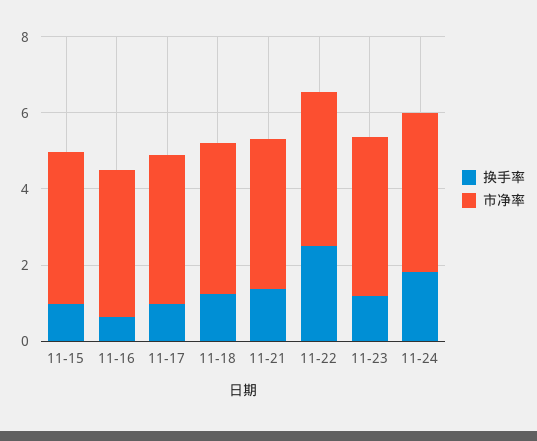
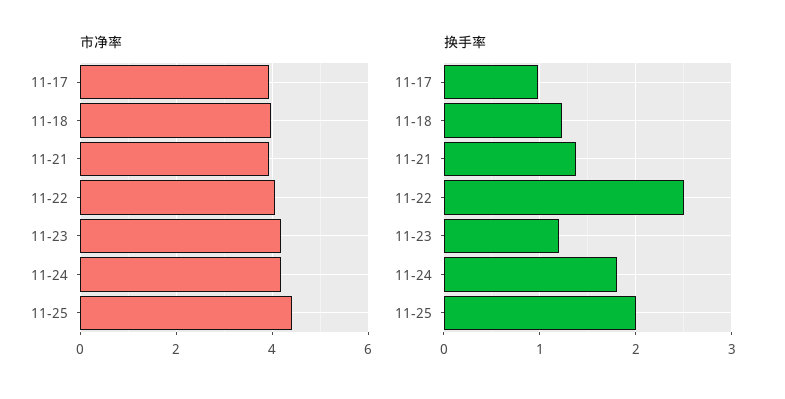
换手率, 11-15: 1 -> none
市净率, 11-15: 4 -> none
换手率, 11-16: 0.5 -> none
市净率, 11-16: 4 -> none
市净率, 11-25: none -> 4.4
换手率, 11-25: none -> 2

